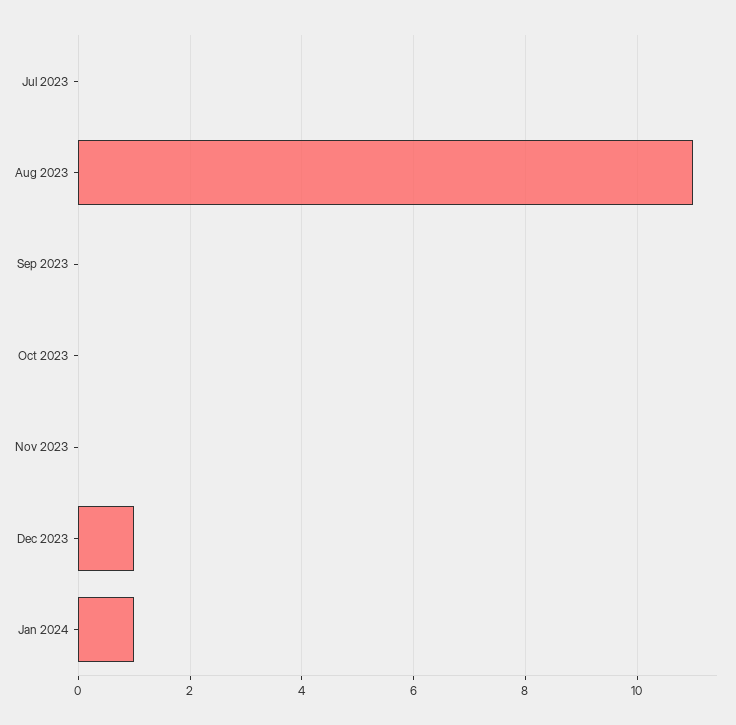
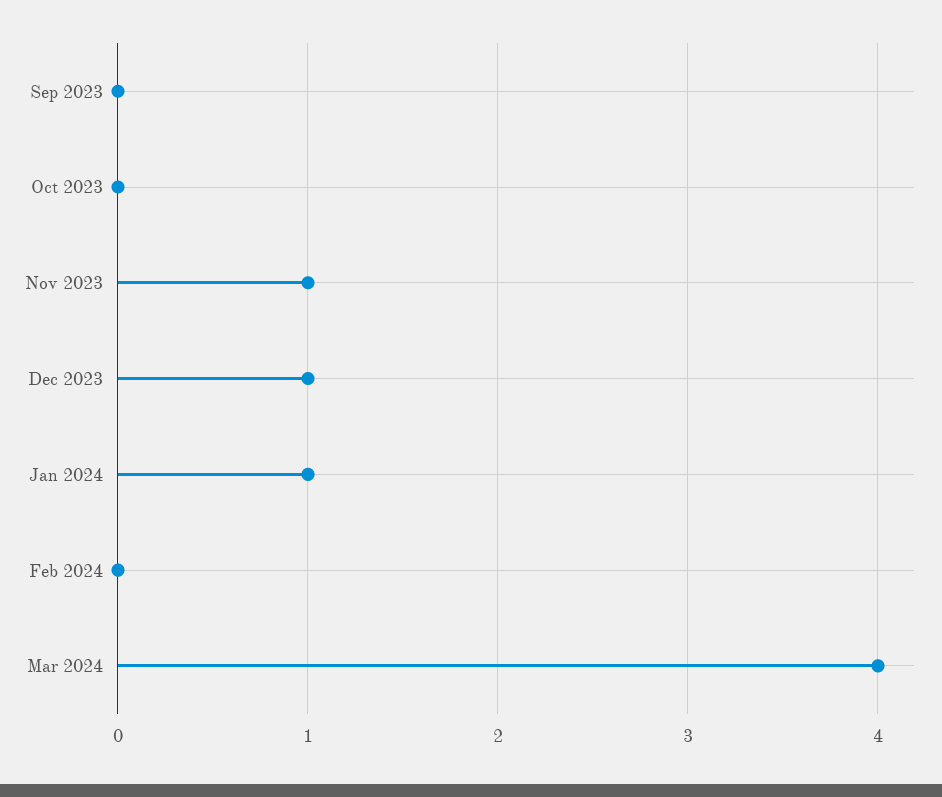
Jul 2023: 0 -> none
Aug 2023: 11 -> none
Nov 2023: 0 -> 1
Feb 2024: none -> 0
Mar 2024: none -> 4

